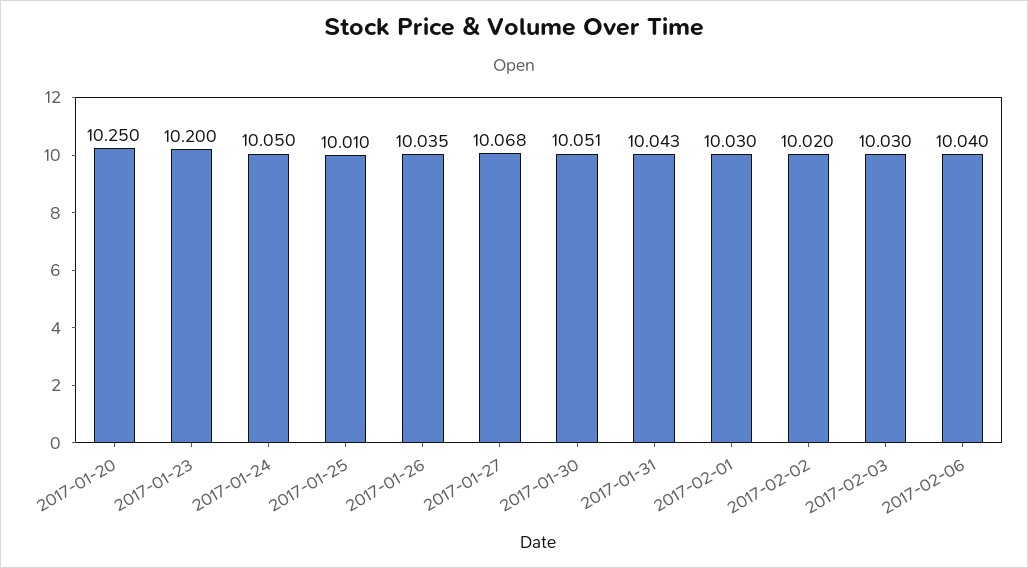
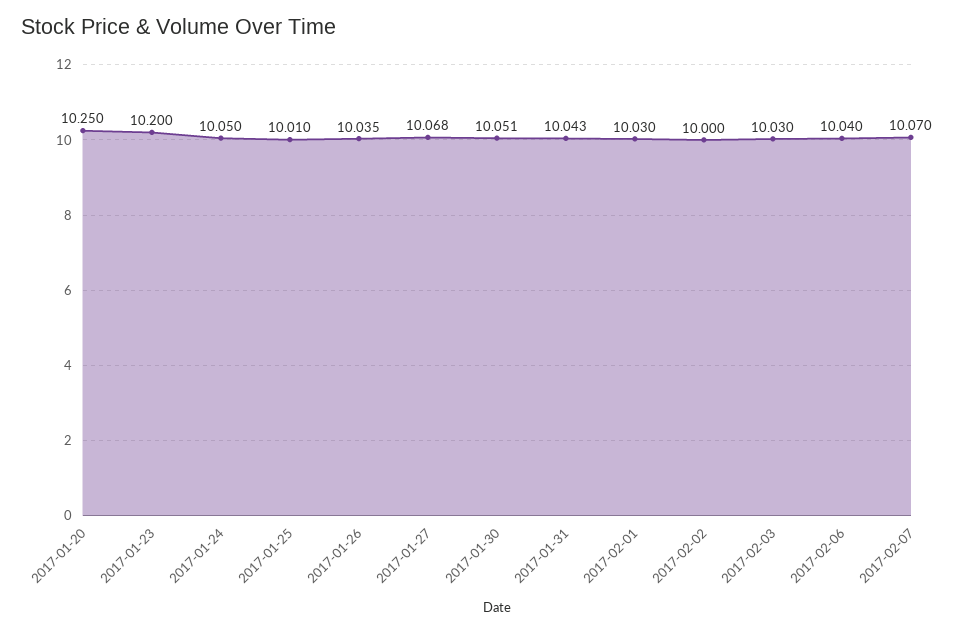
2017-02-02: 10.02 -> 10
2017-02-07: none -> 10.07

